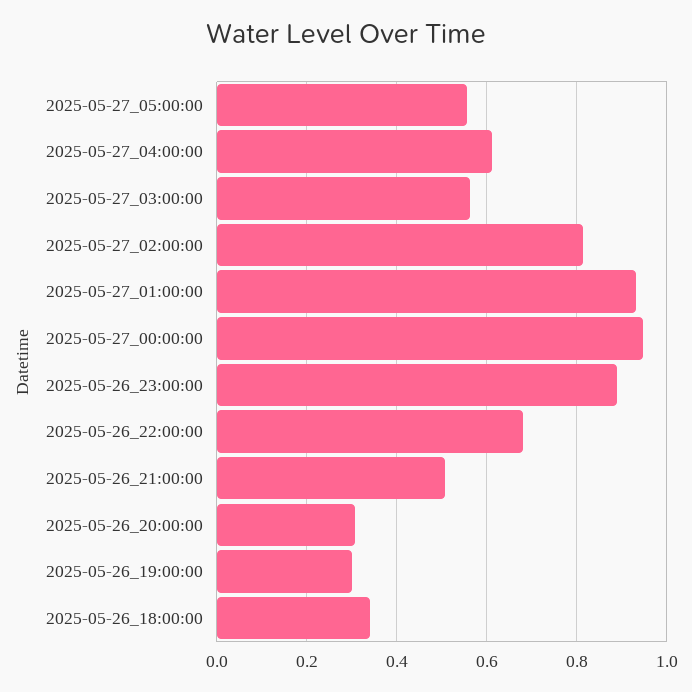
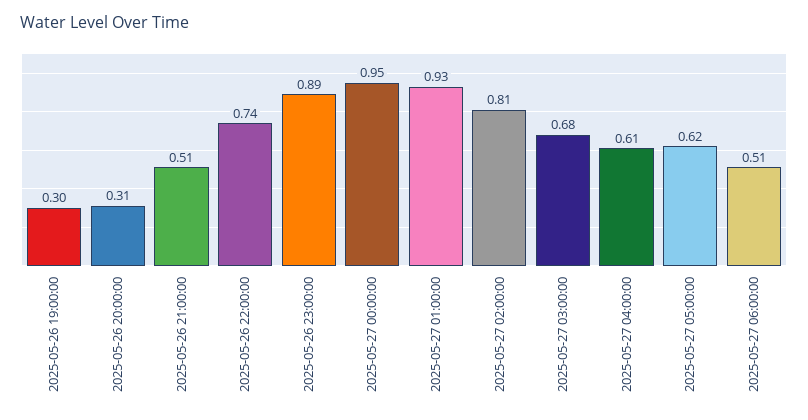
2025-05-27_05:00:00: 0.56 -> 0.62
2025-05-27_03:00:00: 0.56 -> 0.68
2025-05-26_22:00:00: 0.68 -> 0.74
2025-05-26_18:00:00: 0.34 -> none
2025-05-27 06:00:00: none -> 0.51

